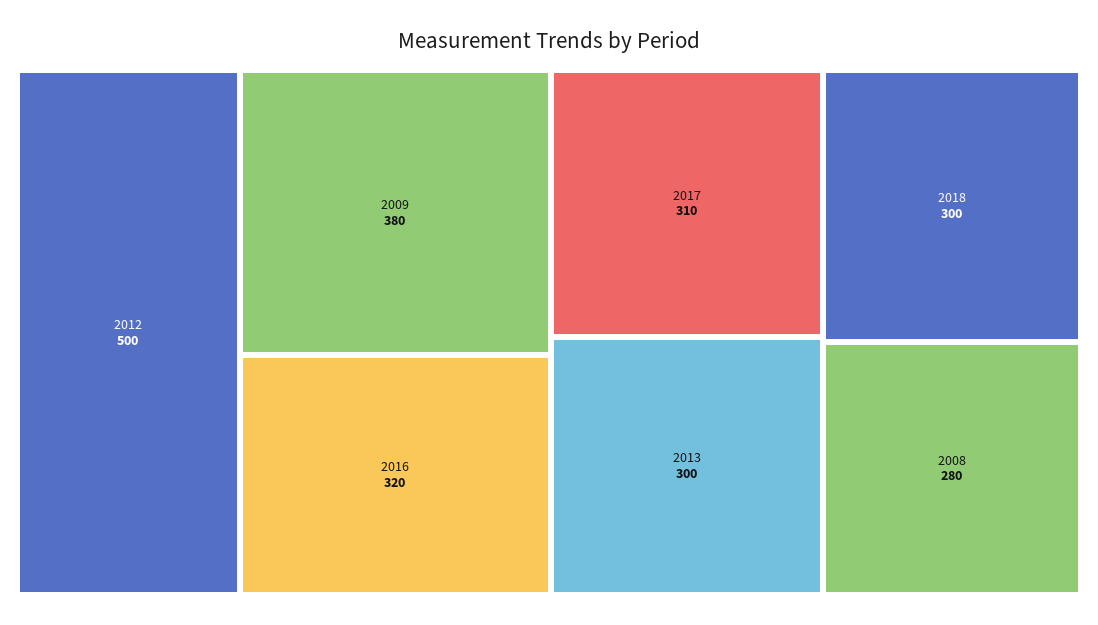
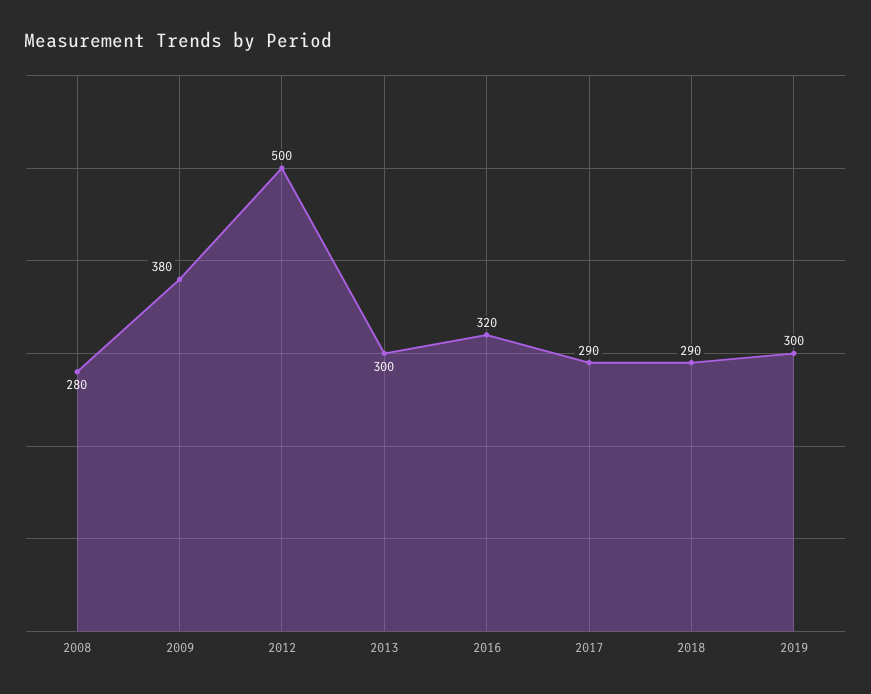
2017: 310 -> 290
2018: 300 -> 290
2019: none -> 300

